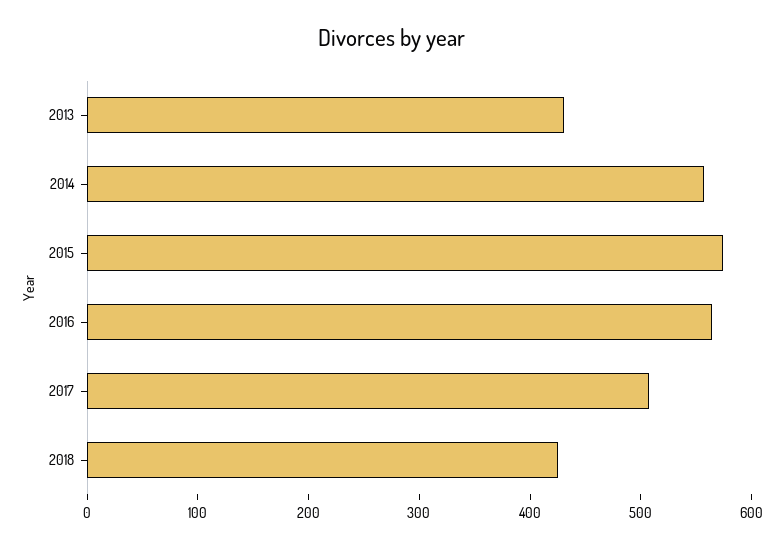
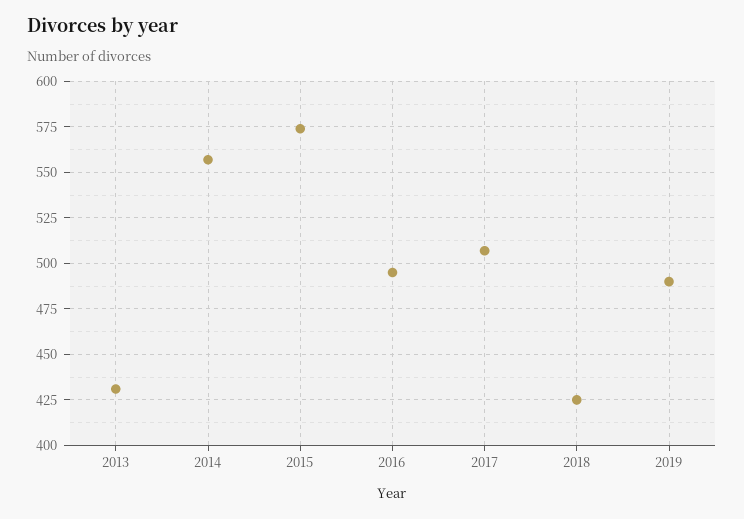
2016: 560 -> 495
2019: none -> 490

